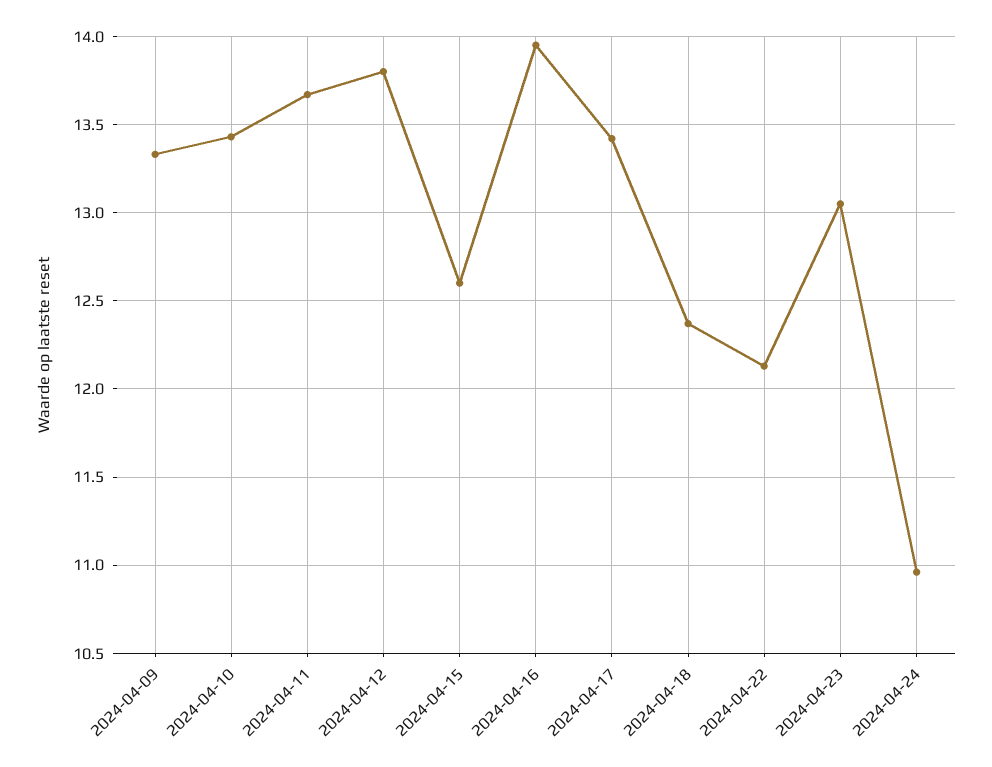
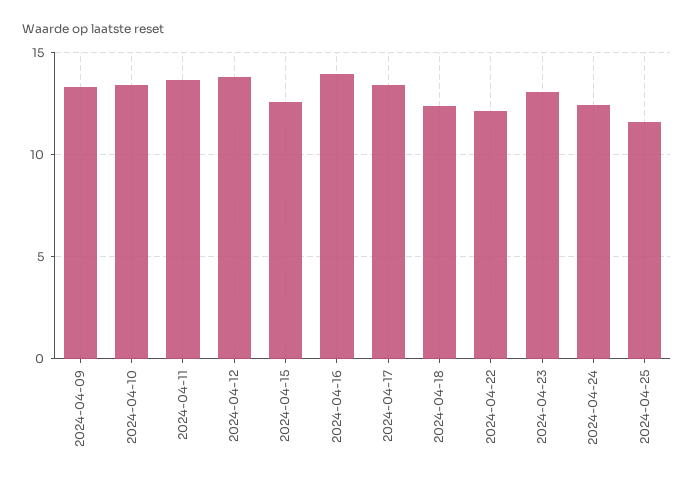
2024-04-24: 10.95 -> 12.5
2024-04-25: none -> 11.5

